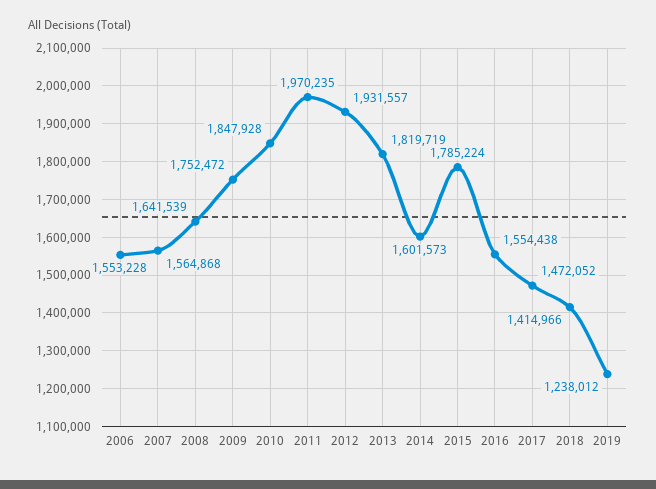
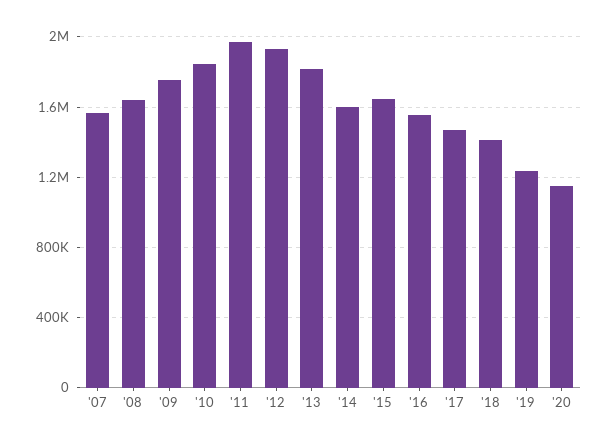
2006: 1553228 -> none
2015: 1785224 -> 1650000
'20: none -> 1150000

